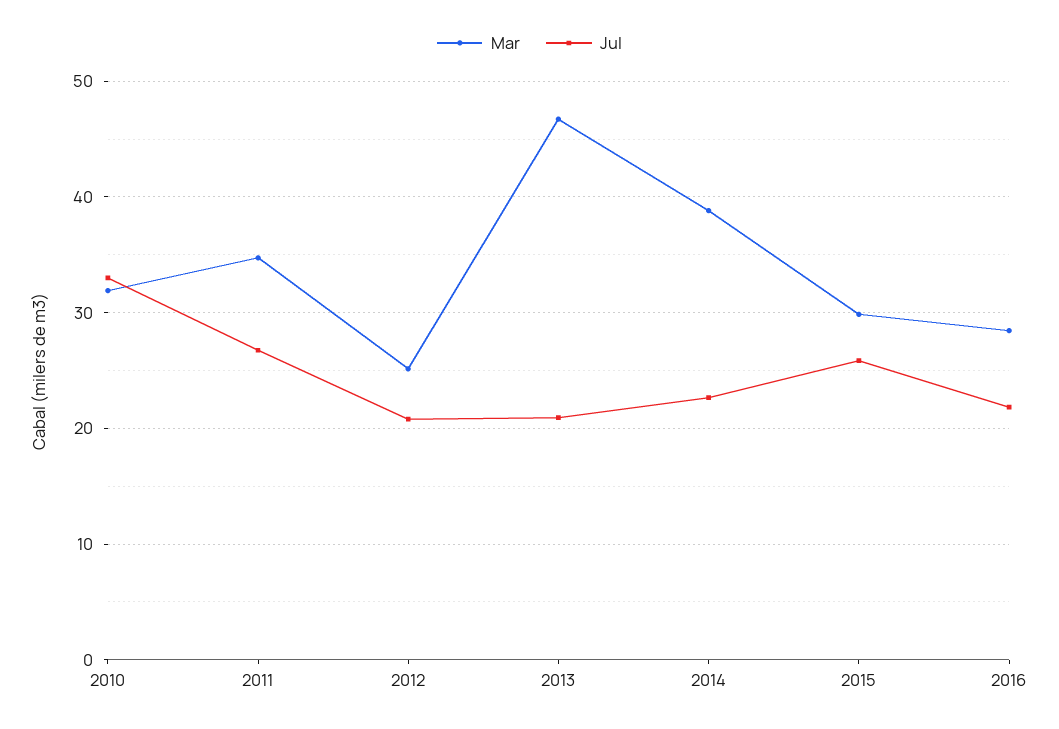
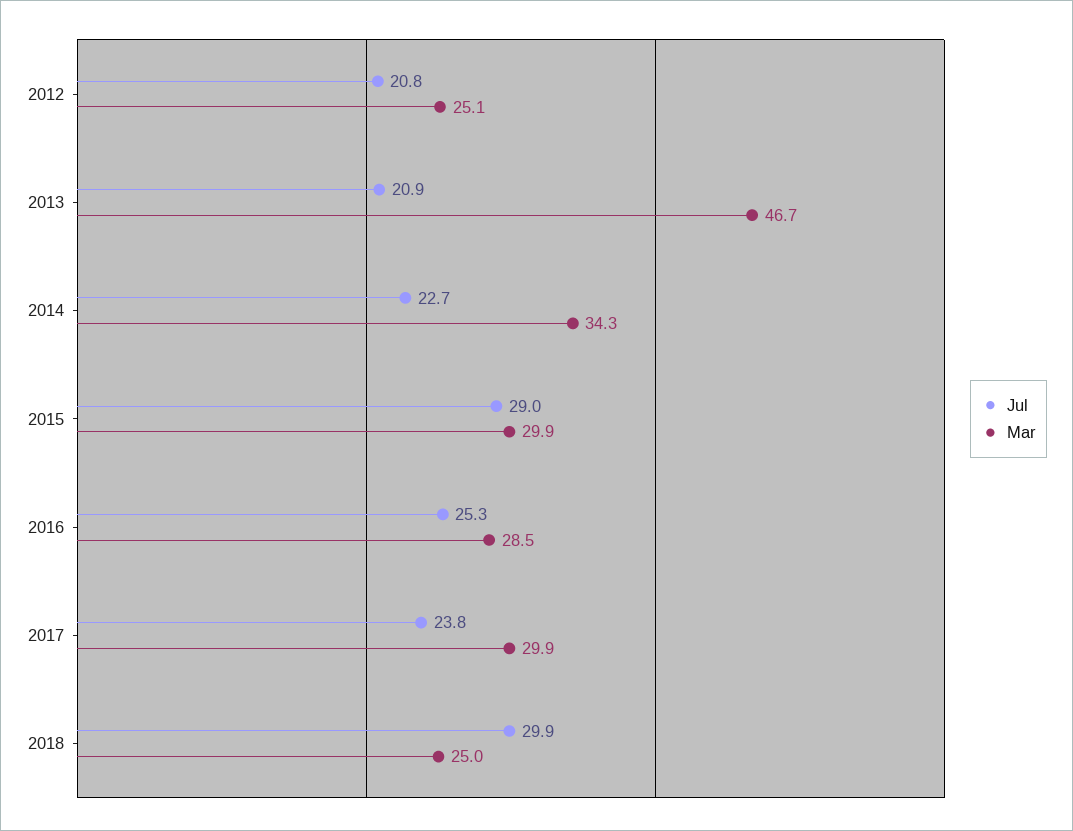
Mar, 2010: 32 -> none
Jul, 2010: 33 -> none
Mar, 2011: 35 -> none
Jul, 2011: 27 -> none
Mar, 2014: 39 -> 34.3
Jul, 2015: 26 -> 29
Jul, 2016: 22 -> 25.3
Jul, 2017: none -> 23.8
Mar, 2017: none -> 29.9
Jul, 2018: none -> 29.9
Mar, 2018: none -> 25

